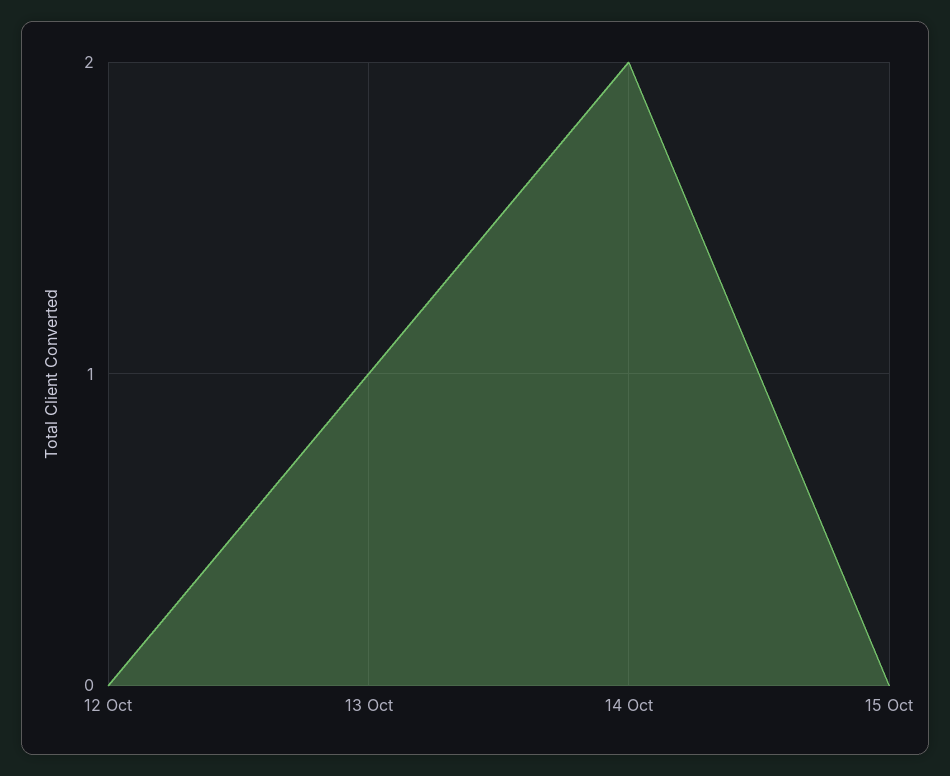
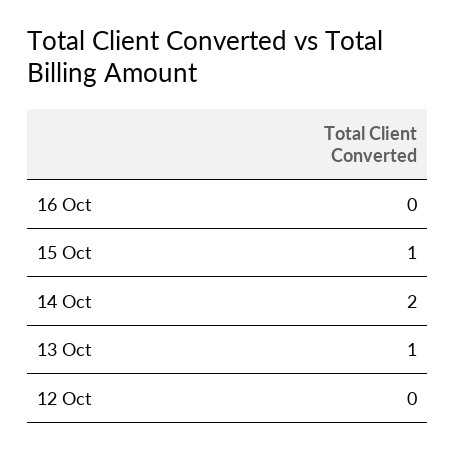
15 Oct: 0 -> 1
16 Oct: none -> 0

